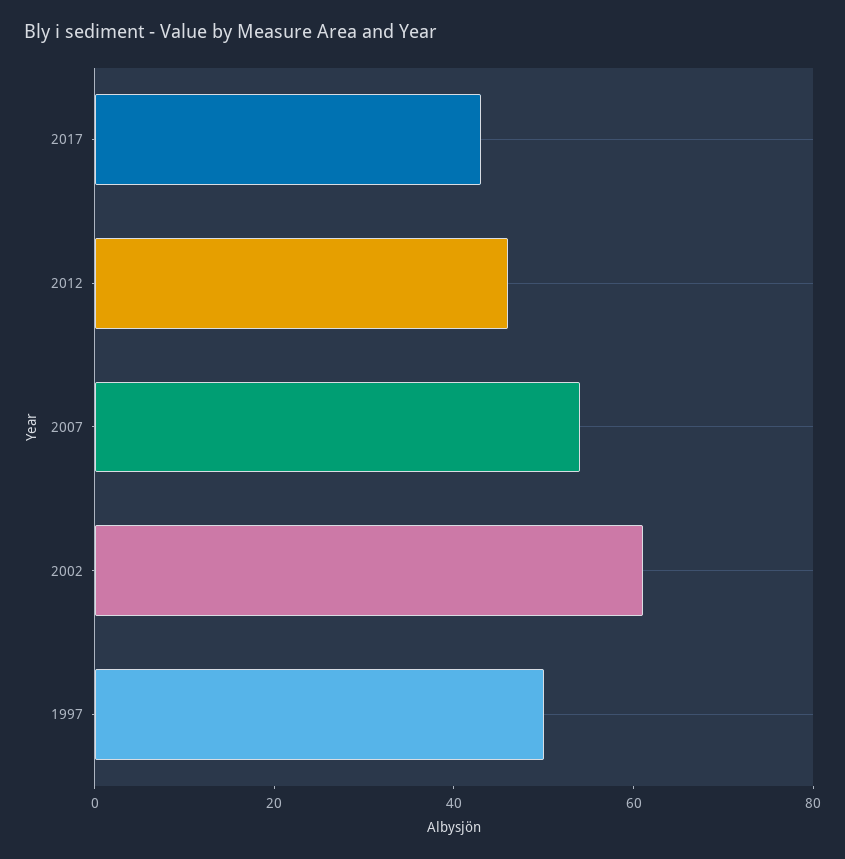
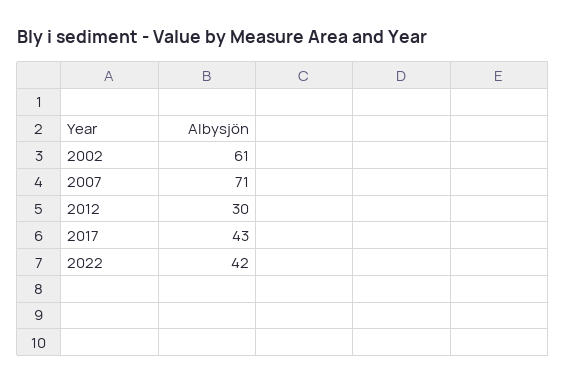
2012: 45 -> 30
2007: 55 -> 71
1997: 50 -> none
2022: none -> 42

